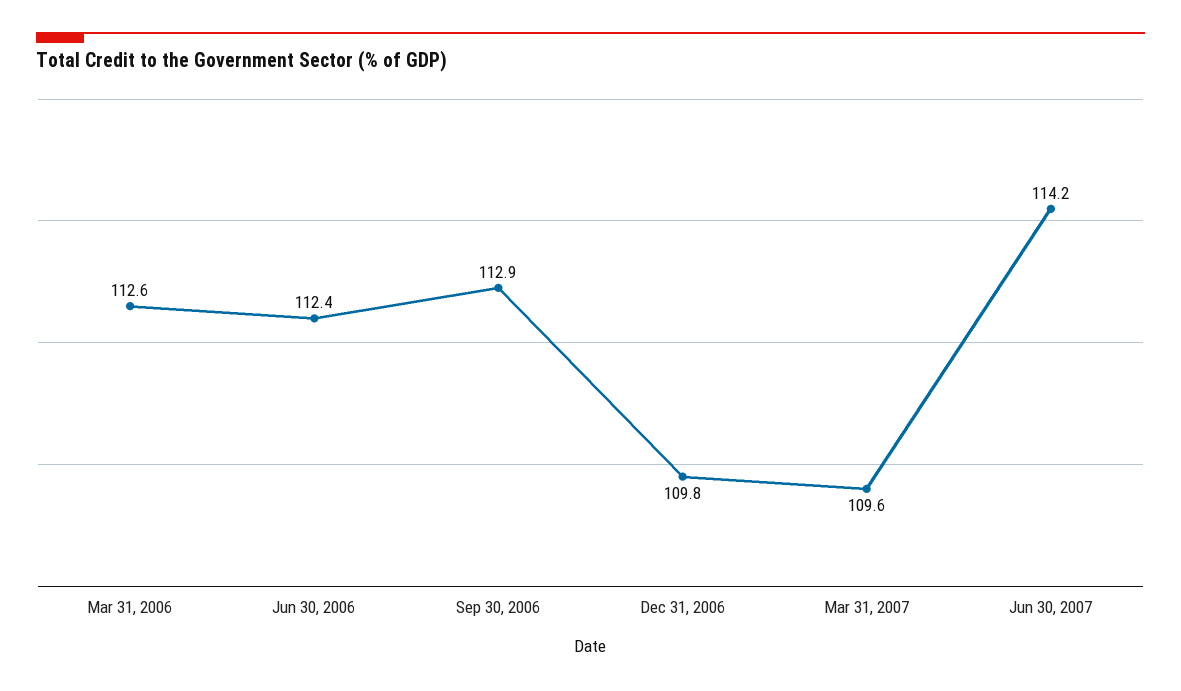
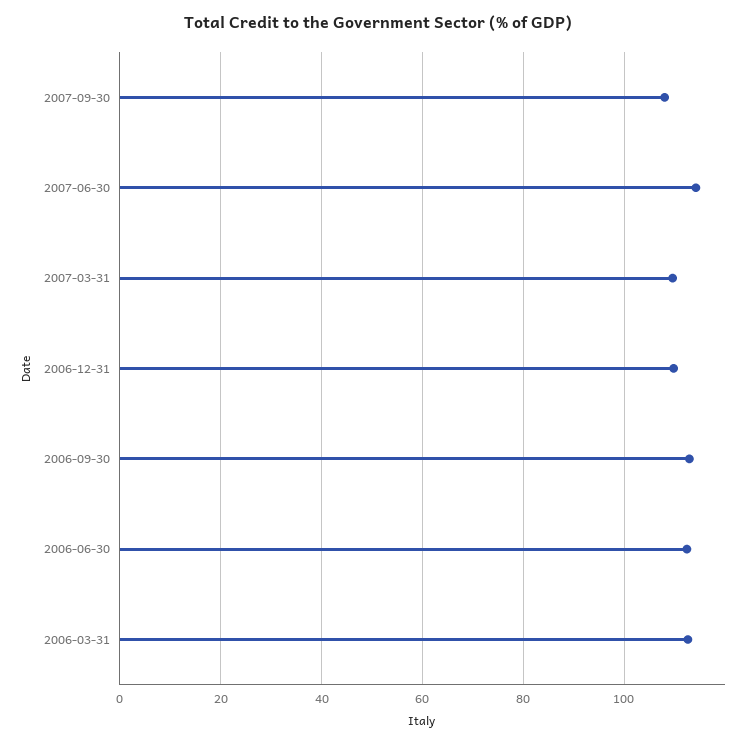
2007-09-30: none -> 108

